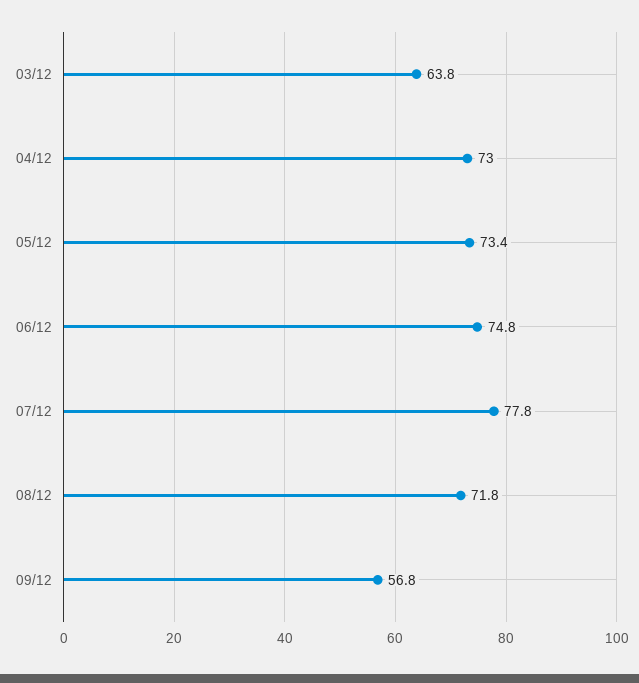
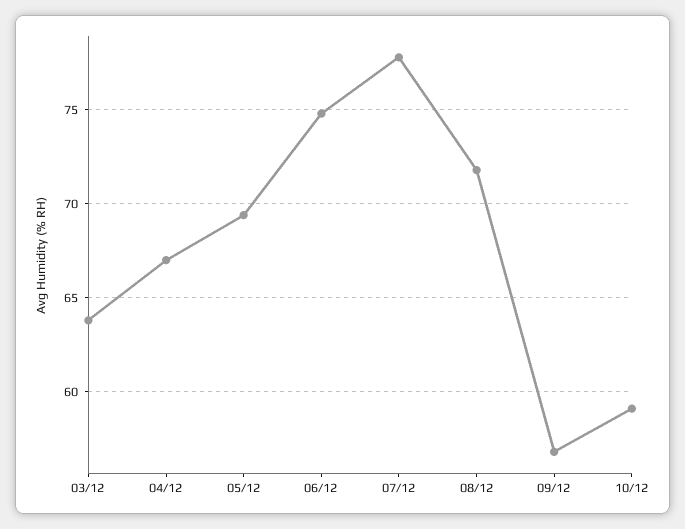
04/12: 73 -> 67
05/12: 73.4 -> 69.5
10/12: none -> 59

